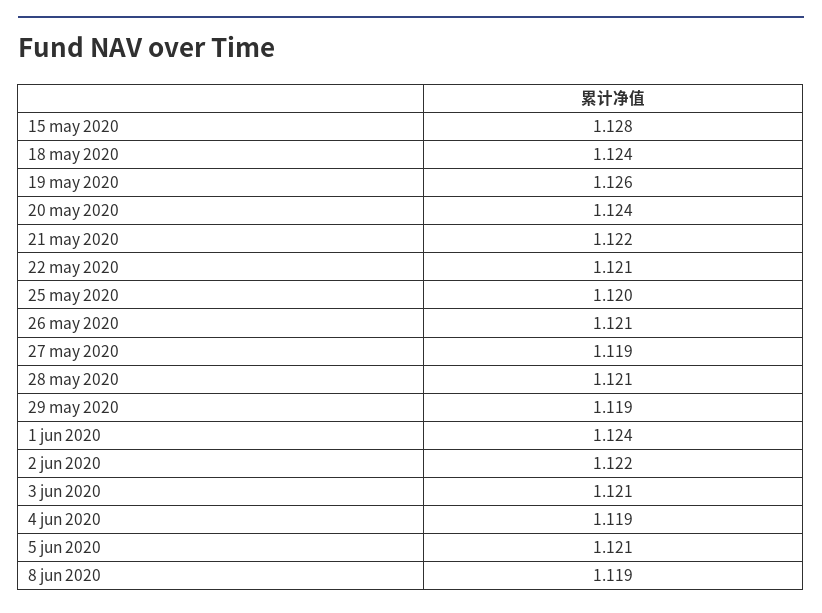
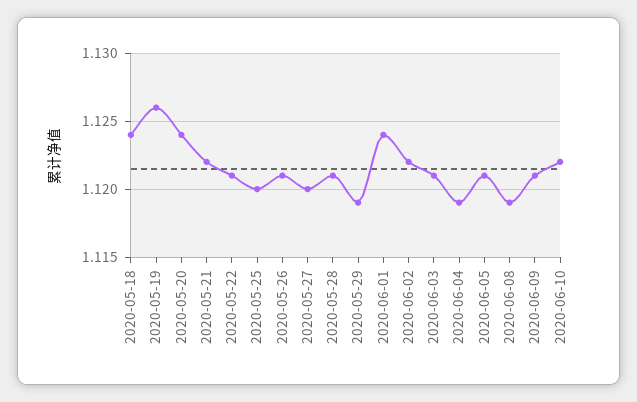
15 may 2020: 1.128 -> none
27 may 2020: 1.119 -> 1.12
2020-06-09: none -> 1.121
2020-06-10: none -> 1.122

